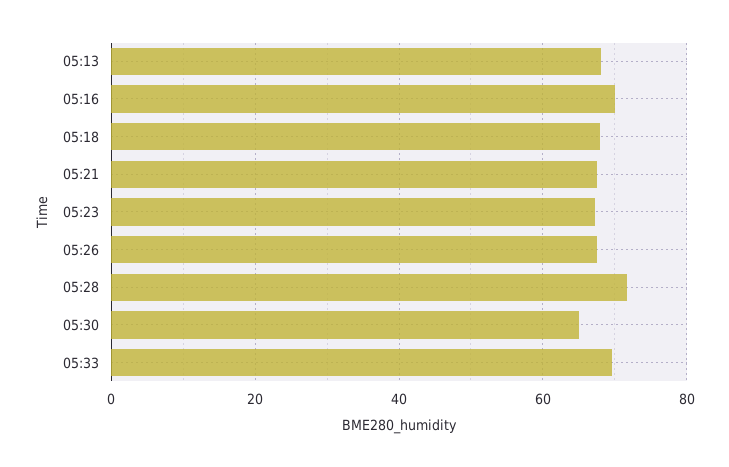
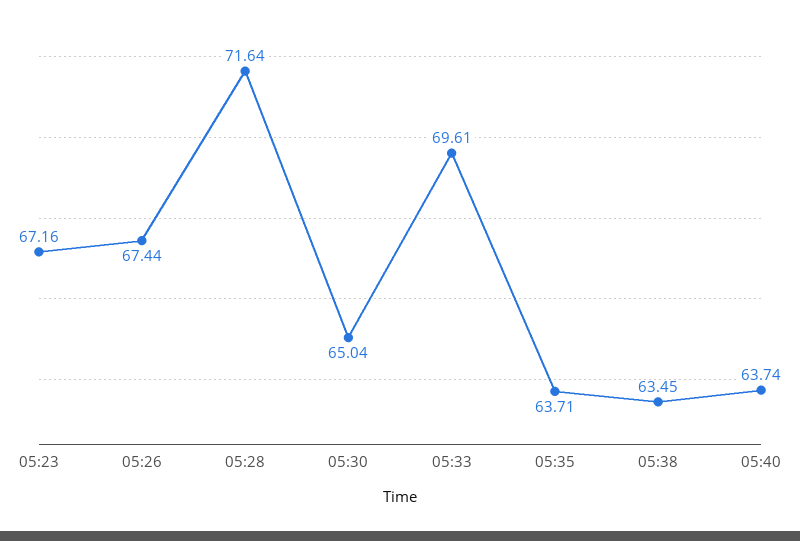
05:13: 68 -> none
05:16: 70 -> none
05:18: 68 -> none
05:21: 68 -> none
05:35: none -> 63.71
05:38: none -> 63.45
05:40: none -> 63.74

